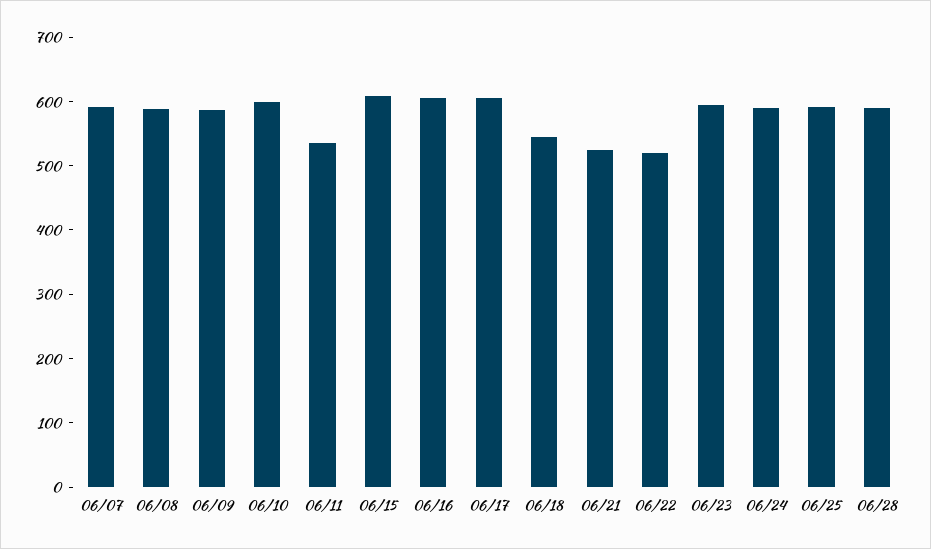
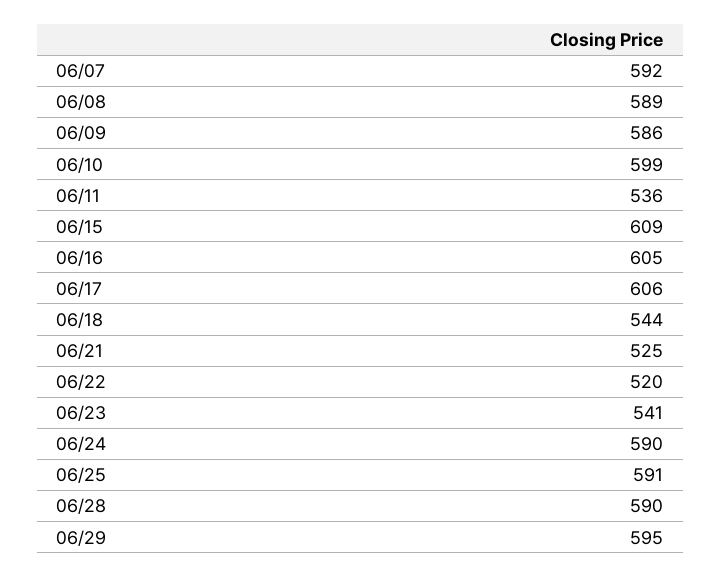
06/23: 600 -> 541
06/29: none -> 595

